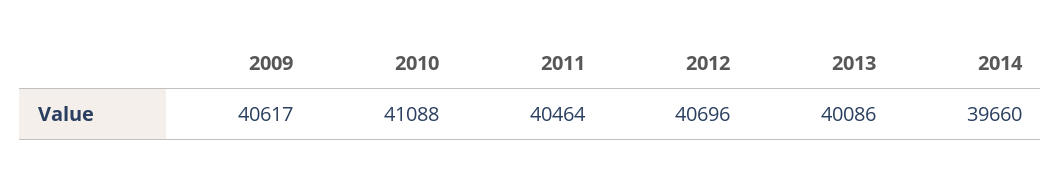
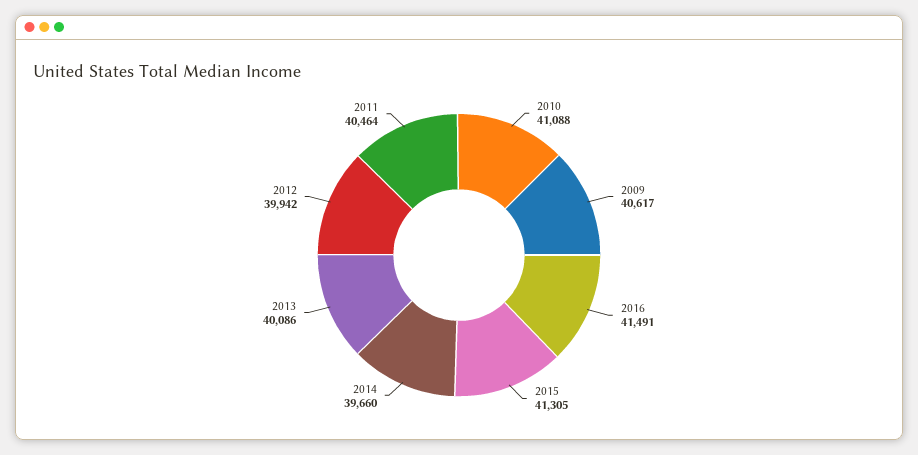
2012: 40696 -> 39942
2016: none -> 41491
2015: none -> 41305

